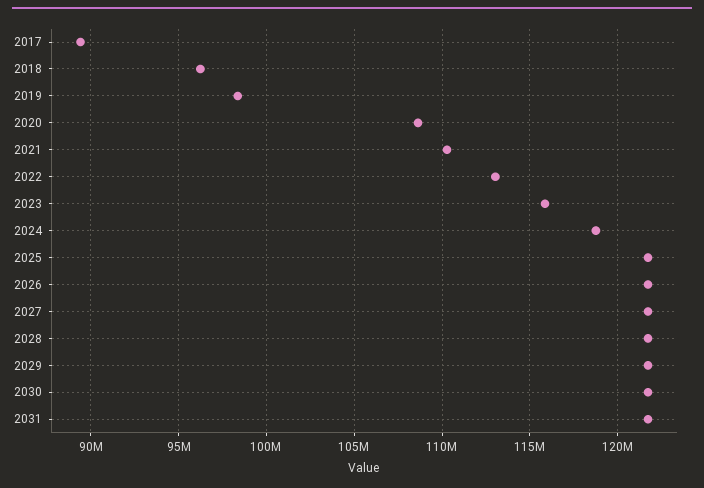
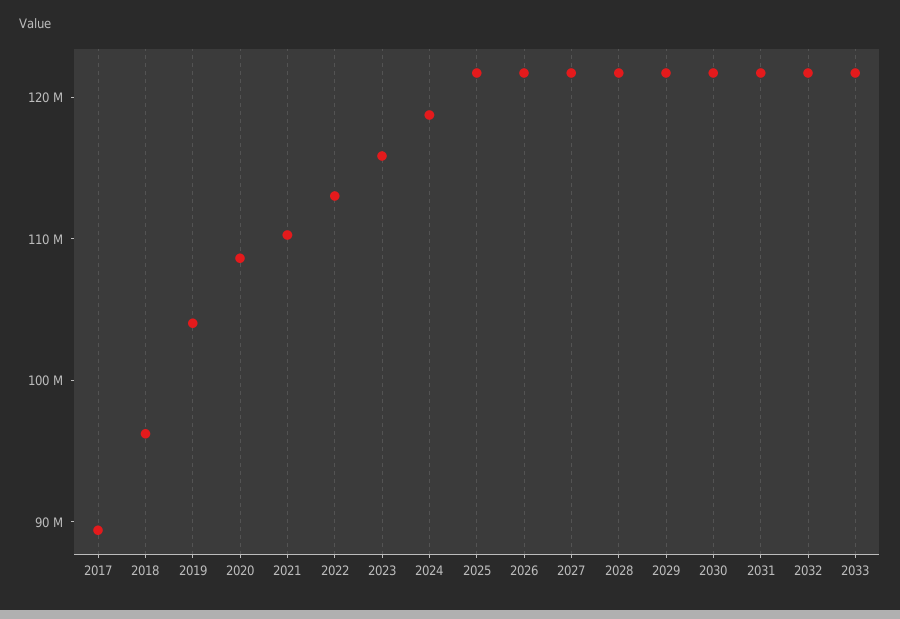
2019: 98500000 -> 104000000
2032: none -> 122000000
2033: none -> 122000000

